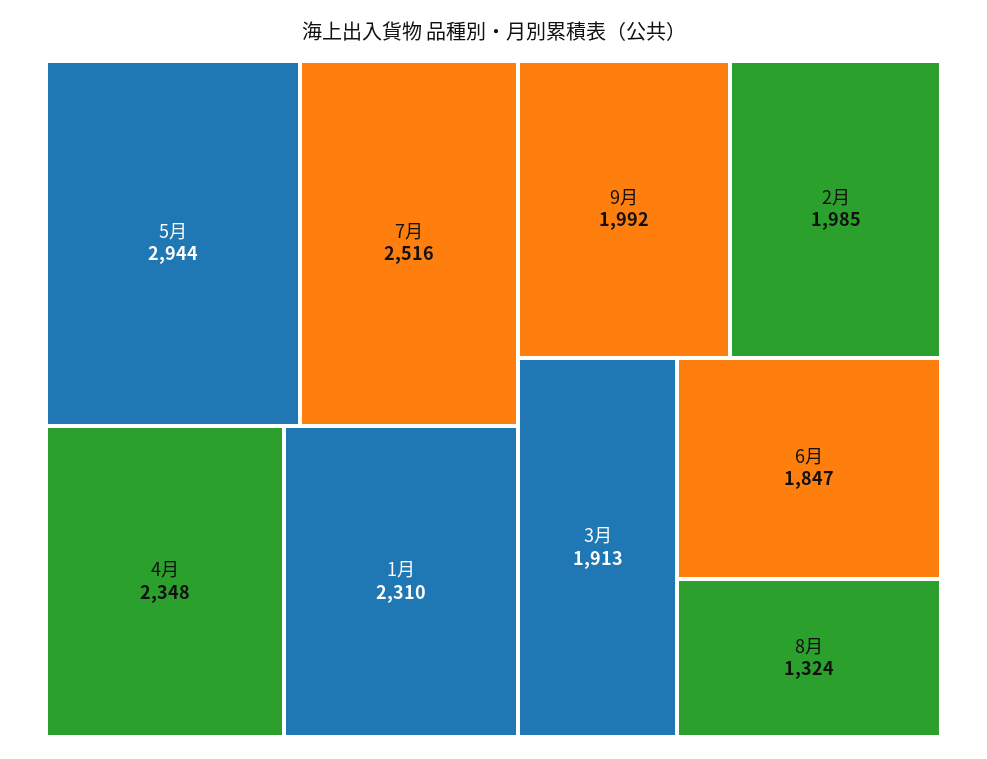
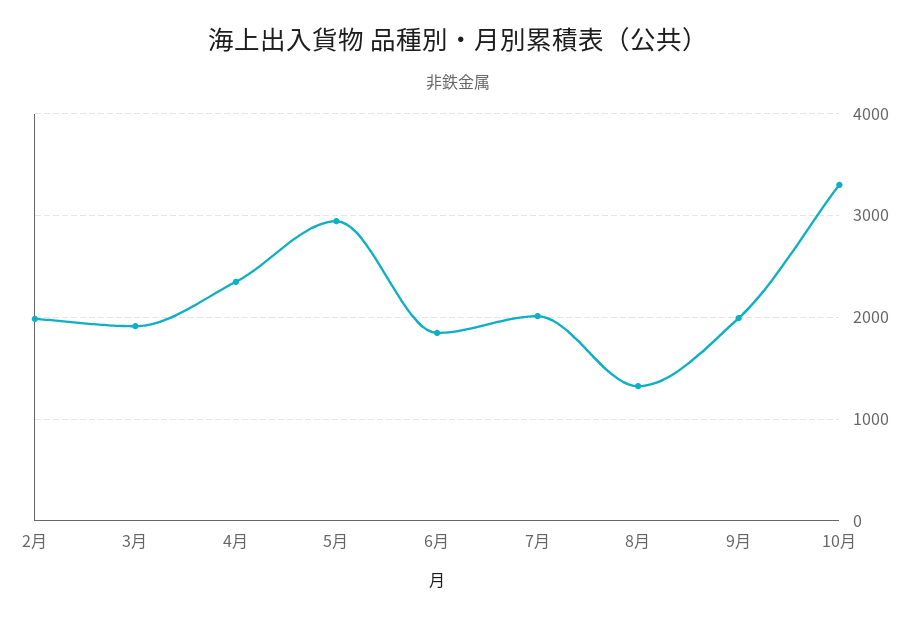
7月: 2516 -> 2000
1月: 2310 -> none
10月: none -> 3300

